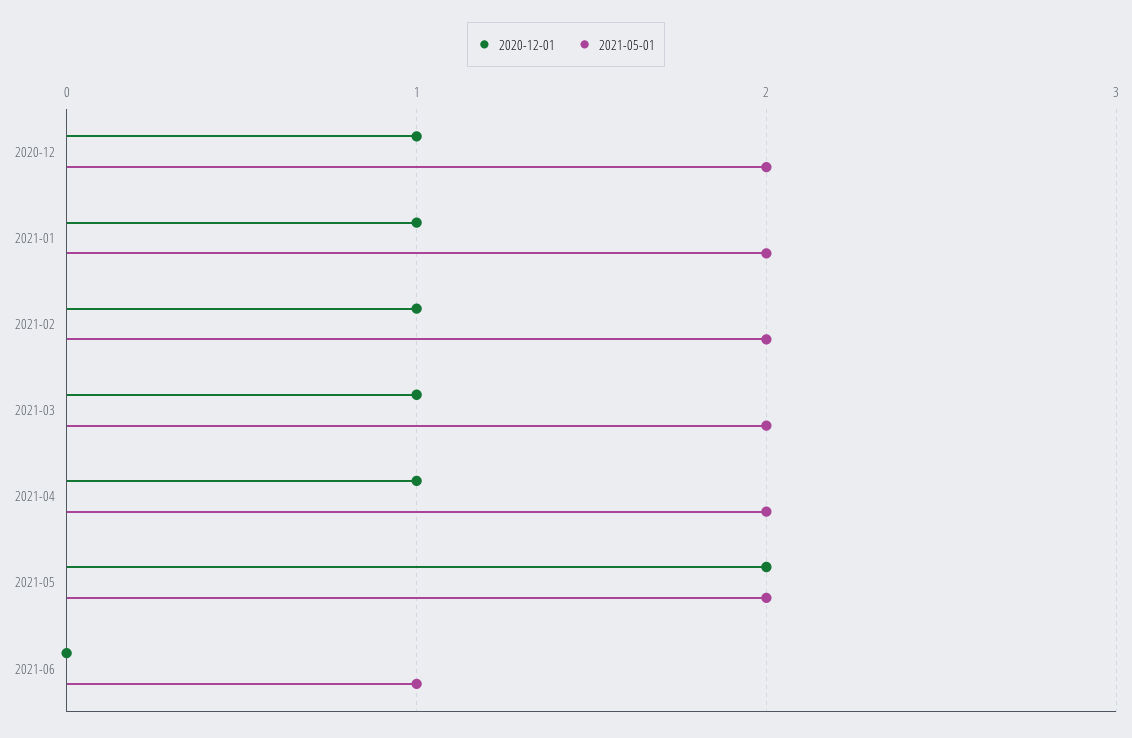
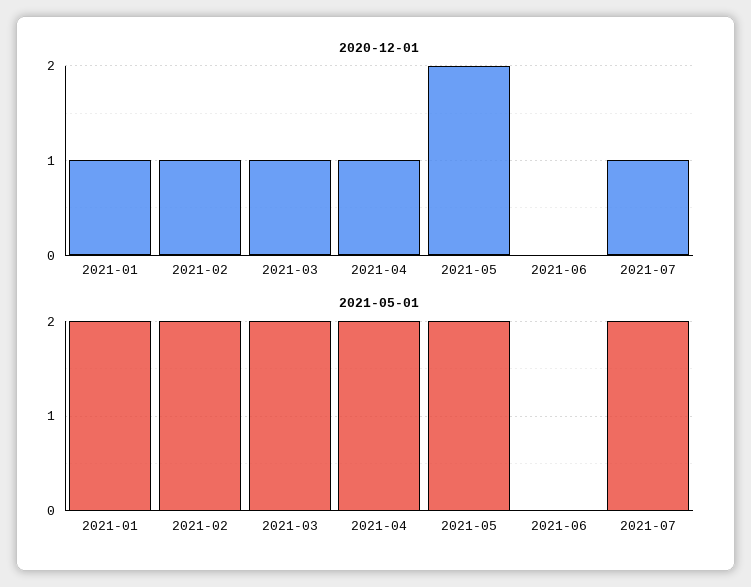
2020-12-01, 2020-12: 1 -> none
2021-05-01, 2020-12: 2 -> none
2021-05-01, 2021-06: 1 -> 0
2020-12-01, 2021-07: none -> 1
2021-05-01, 2021-07: none -> 2

